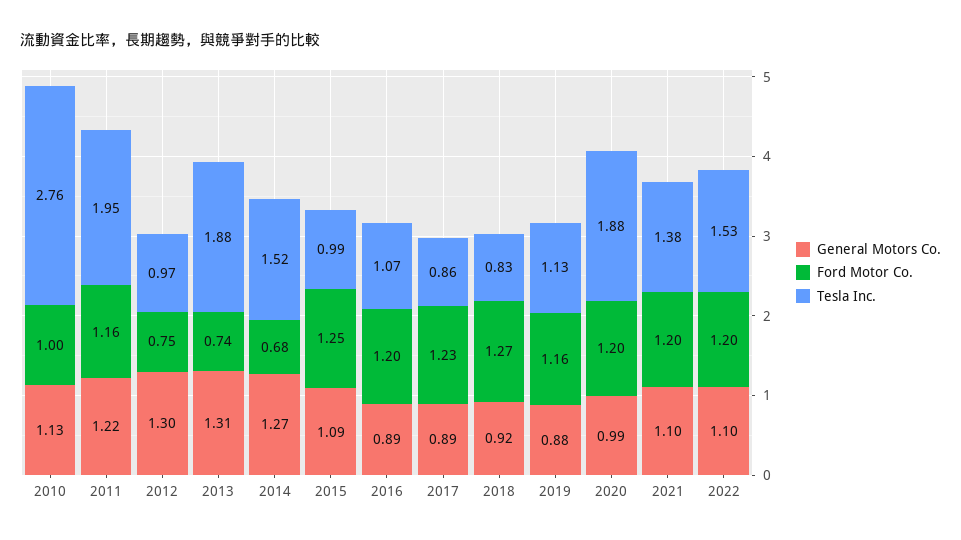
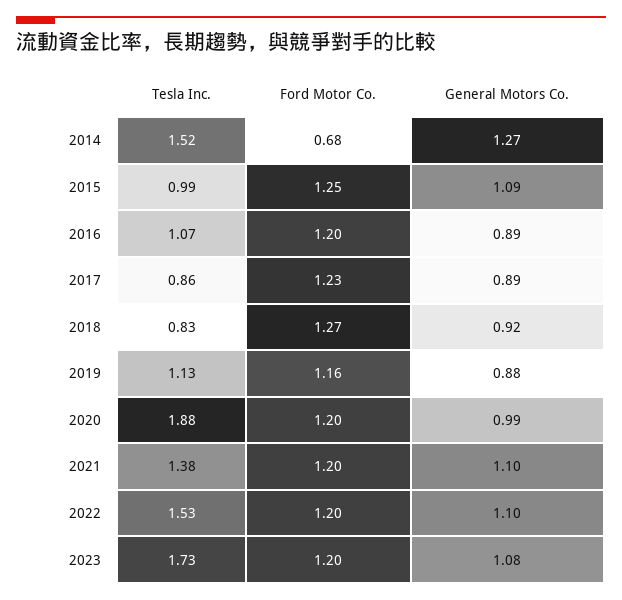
General Motors Co., 2010: 1.13 -> none
Ford Motor Co., 2010: 1 -> none
Tesla Inc., 2010: 2.76 -> none
General Motors Co., 2011: 1.22 -> none
Ford Motor Co., 2011: 1.16 -> none
Tesla Inc., 2011: 1.95 -> none
General Motors Co., 2012: 1.3 -> none
Ford Motor Co., 2012: 0.75 -> none
Tesla Inc., 2012: 0.97 -> none
General Motors Co., 2013: 1.31 -> none
Ford Motor Co., 2013: 0.74 -> none
Tesla Inc., 2013: 1.88 -> none
Tesla Inc., 2023: none -> 1.73
Ford Motor Co., 2023: none -> 1.2
General Motors Co., 2023: none -> 1.08

